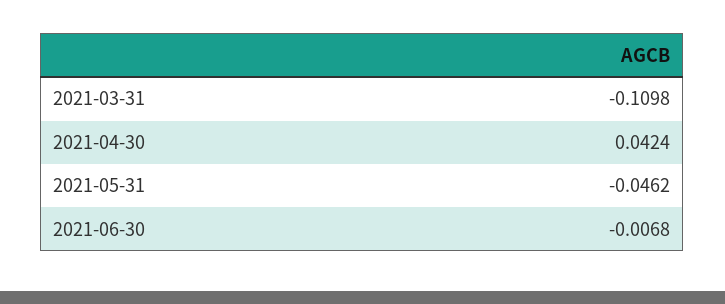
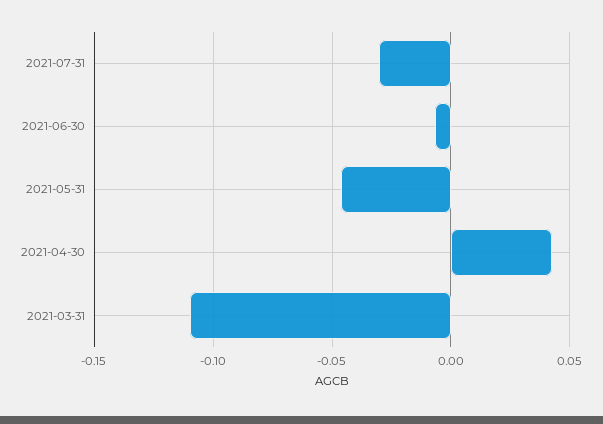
2021-07-31: none -> -0.03

